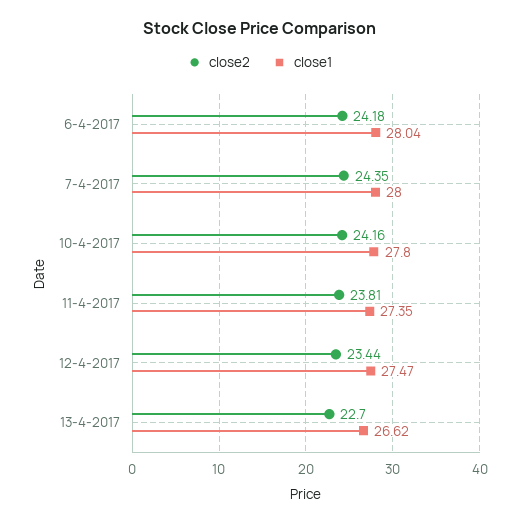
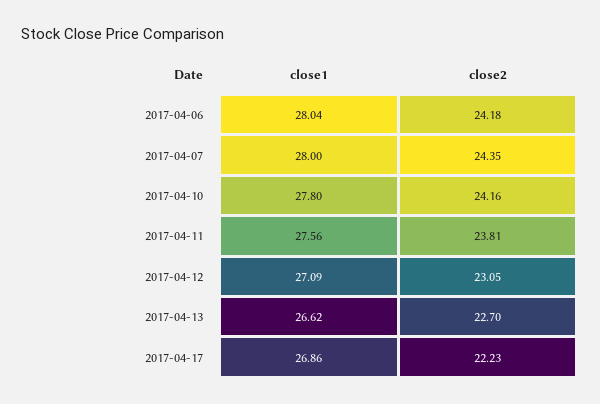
close1, 11-4-2017: 27.35 -> 27.56
close2, 12-4-2017: 23.44 -> 23.05
close1, 12-4-2017: 27.47 -> 27.09
close1, 2017-04-17: none -> 26.86
close2, 2017-04-17: none -> 22.23

